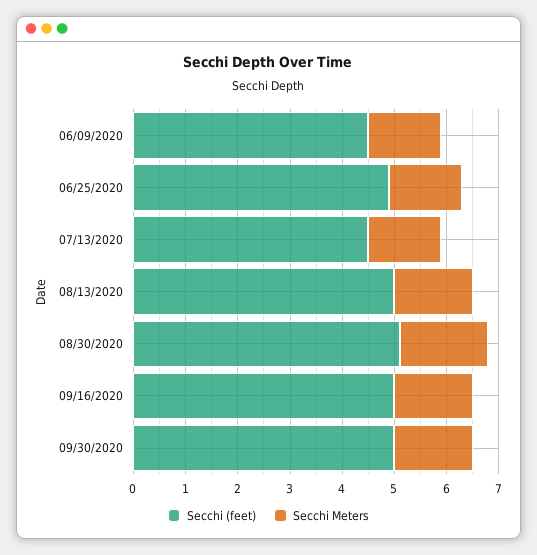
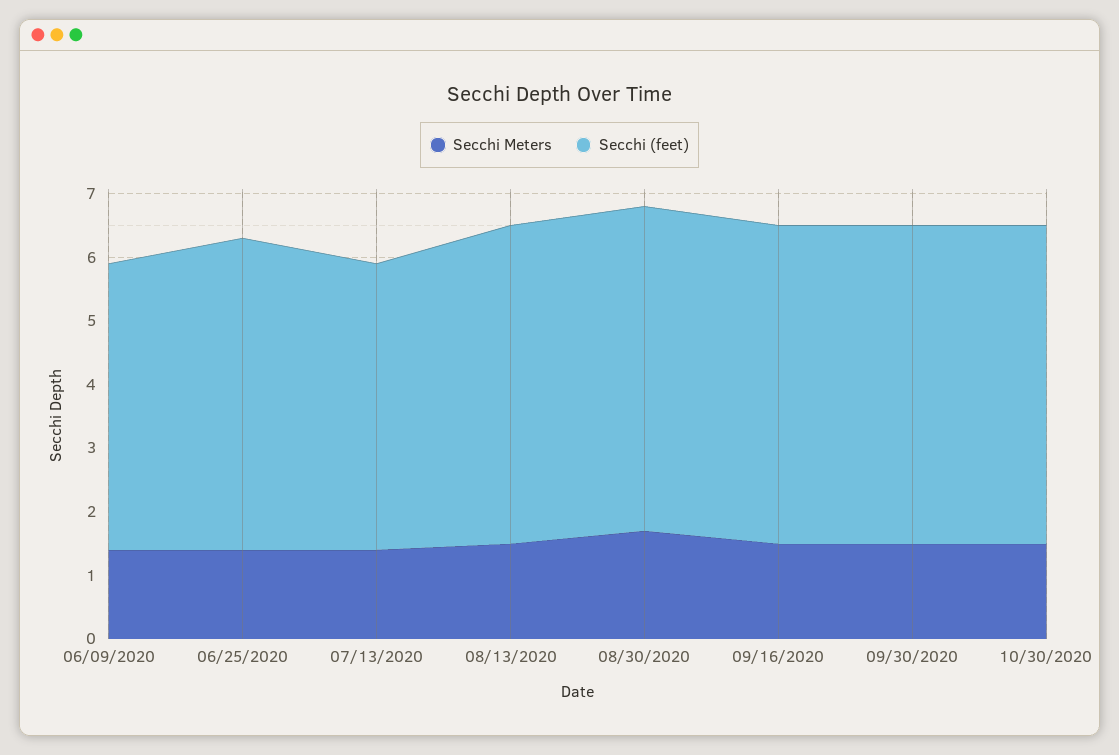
Secchi Meters, 10/30/2020: none -> 1.5
Secchi (feet), 10/30/2020: none -> 5

